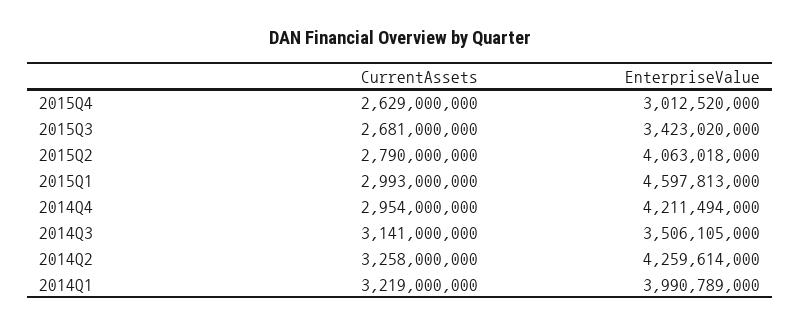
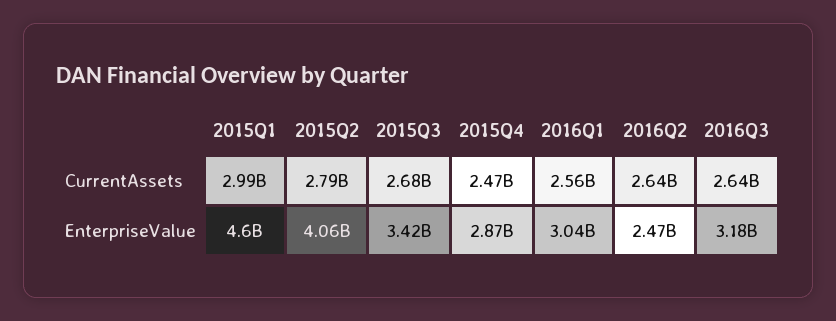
CurrentAssets, 2015Q4: 2629000000 -> 2470000000
EnterpriseValue, 2015Q4: 3012520000 -> 2870000000
CurrentAssets, 2014Q4: 2954000000 -> none
EnterpriseValue, 2014Q4: 4211494000 -> none
CurrentAssets, 2014Q3: 3141000000 -> none
EnterpriseValue, 2014Q3: 3506105000 -> none
CurrentAssets, 2014Q2: 3258000000 -> none
EnterpriseValue, 2014Q2: 4259614000 -> none
CurrentAssets, 2014Q1: 3219000000 -> none
EnterpriseValue, 2014Q1: 3990789000 -> none
CurrentAssets, 2016Q1: none -> 2560000000
CurrentAssets, 2016Q2: none -> 2640000000
CurrentAssets, 2016Q3: none -> 2640000000
EnterpriseValue, 2016Q1: none -> 3040000000
EnterpriseValue, 2016Q2: none -> 2470000000
EnterpriseValue, 2016Q3: none -> 3180000000

